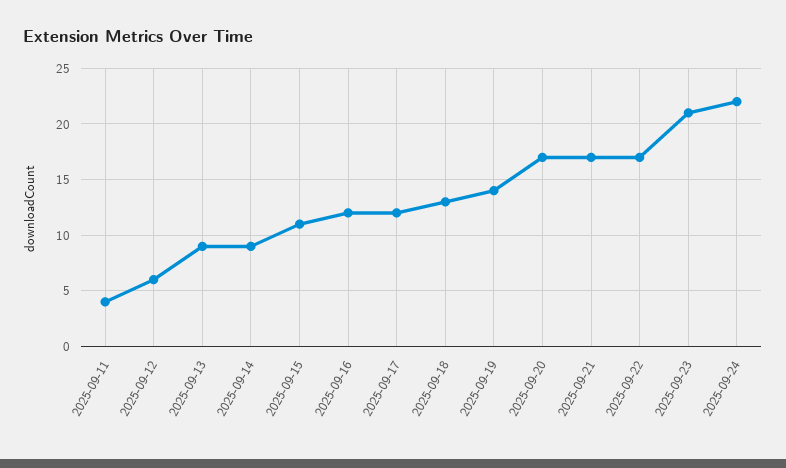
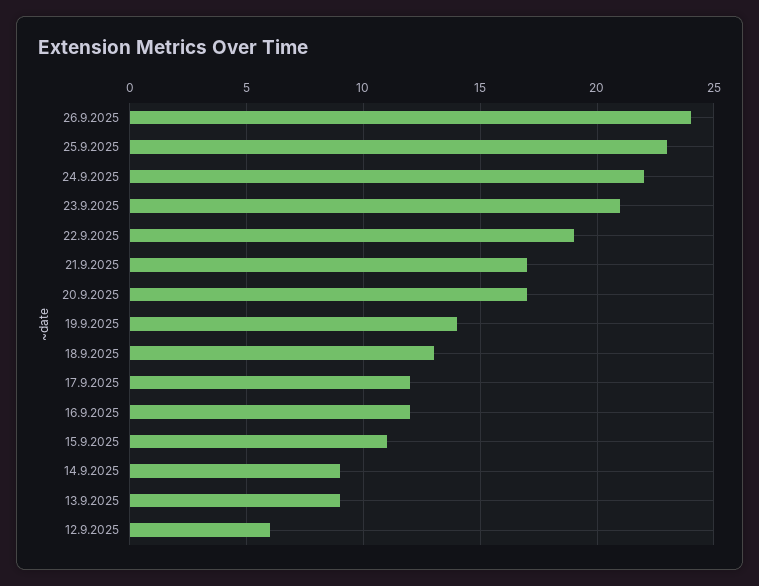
2025-09-11: 4 -> none
2025-09-22: 17 -> 19
26.9.2025: none -> 24
25.9.2025: none -> 23

